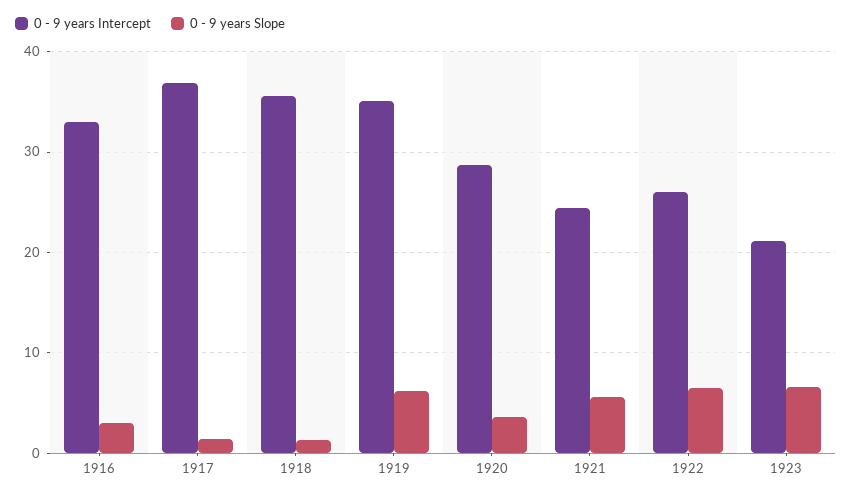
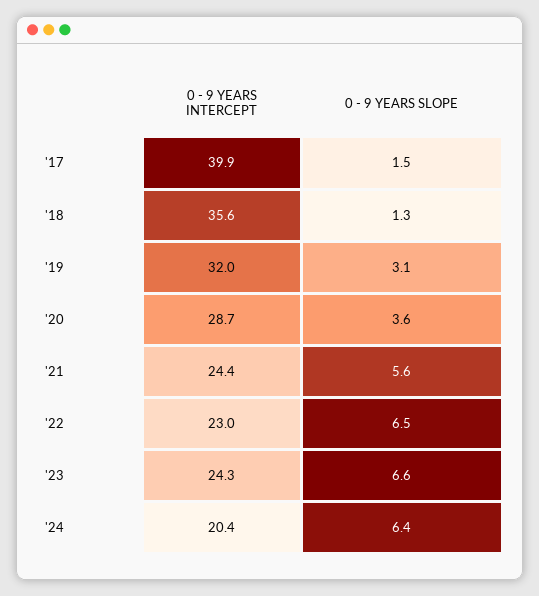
0 - 9 years Intercept, 1916: 33 -> none
0 - 9 years Slope, 1916: 3 -> none
0 - 9 years Intercept, 1917: 37 -> 39.9
0 - 9 years Intercept, 1919: 35 -> 32
0 - 9 years Slope, 1919: 6 -> 3.1
0 - 9 years Intercept, 1922: 26 -> 23
0 - 9 years Intercept, 1923: 21 -> 24.3
0 - 9 years Intercept, '24: none -> 20.4
0 - 9 years Slope, '24: none -> 6.4

